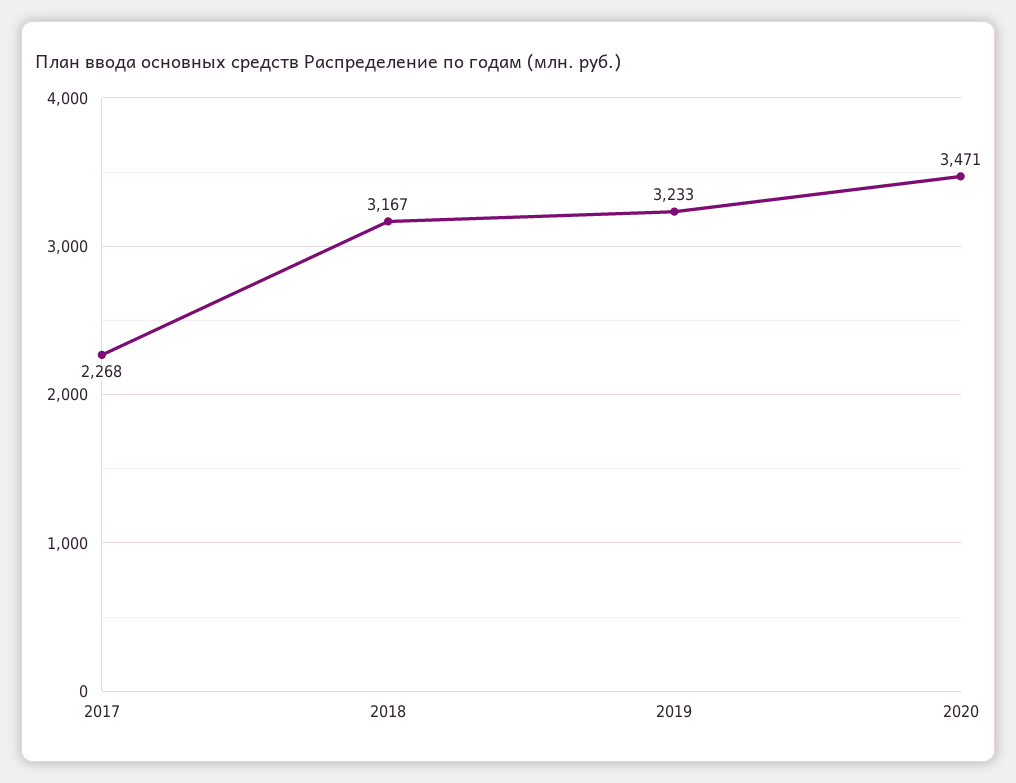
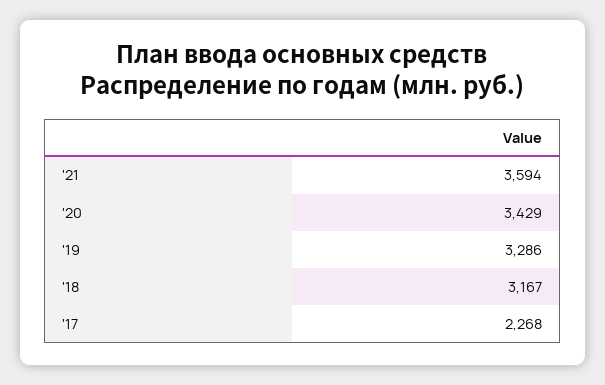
2019: 3233 -> 3286
2020: 3471 -> 3429
'21: none -> 3594

